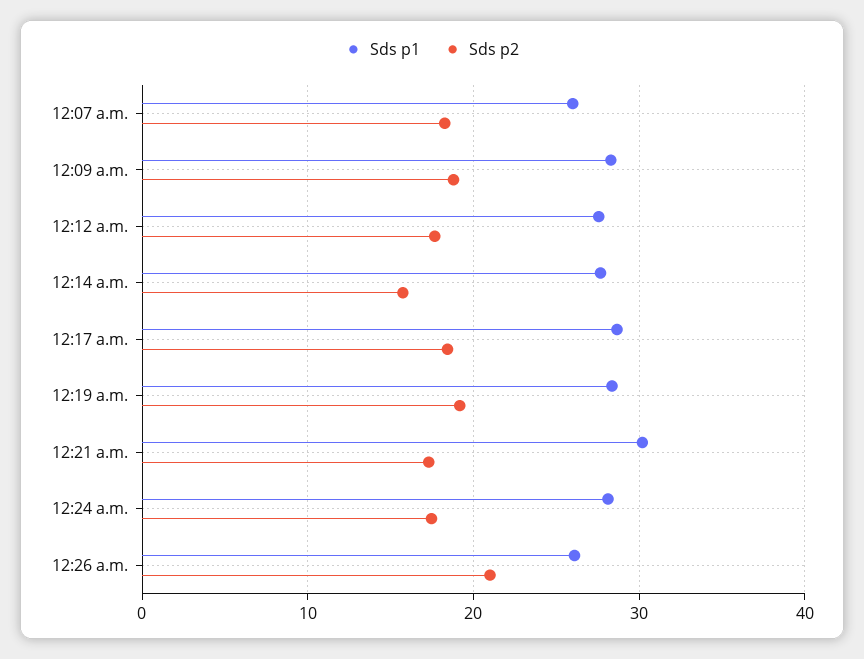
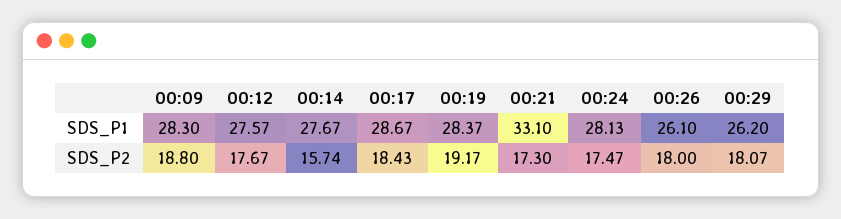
Sds p1, 12:07 a.m.: 26 -> none
Sds p2, 12:07 a.m.: 18 -> none
Sds p1, 12:21 a.m.: 30 -> 33.1
Sds p2, 12:26 a.m.: 21 -> 18
Sds p1, 00:29: none -> 26.2
Sds p2, 00:29: none -> 18.07

